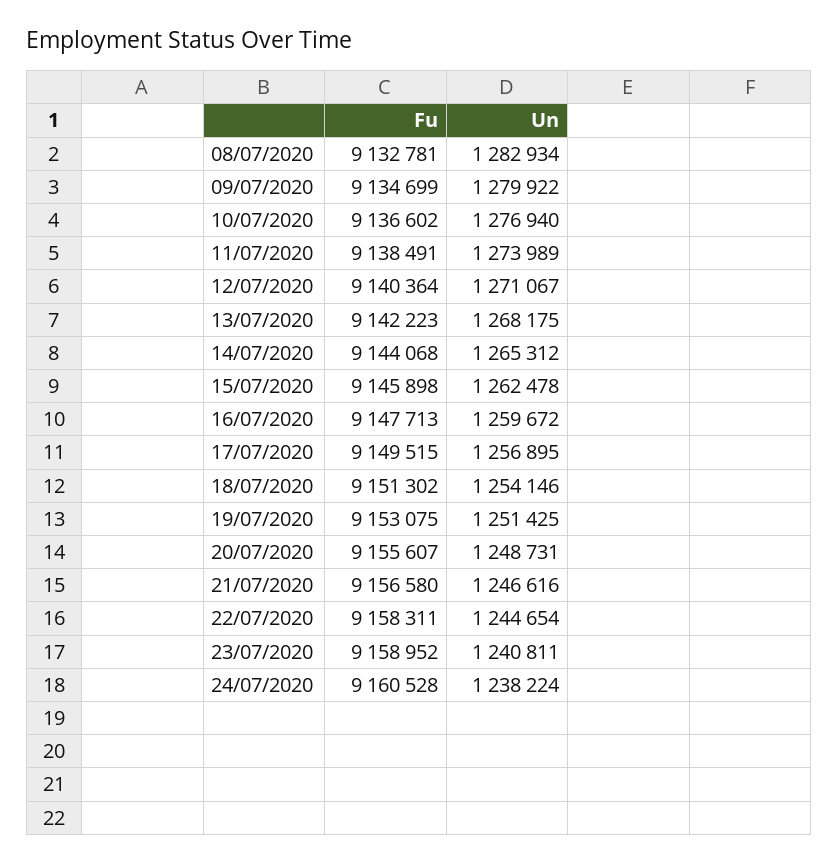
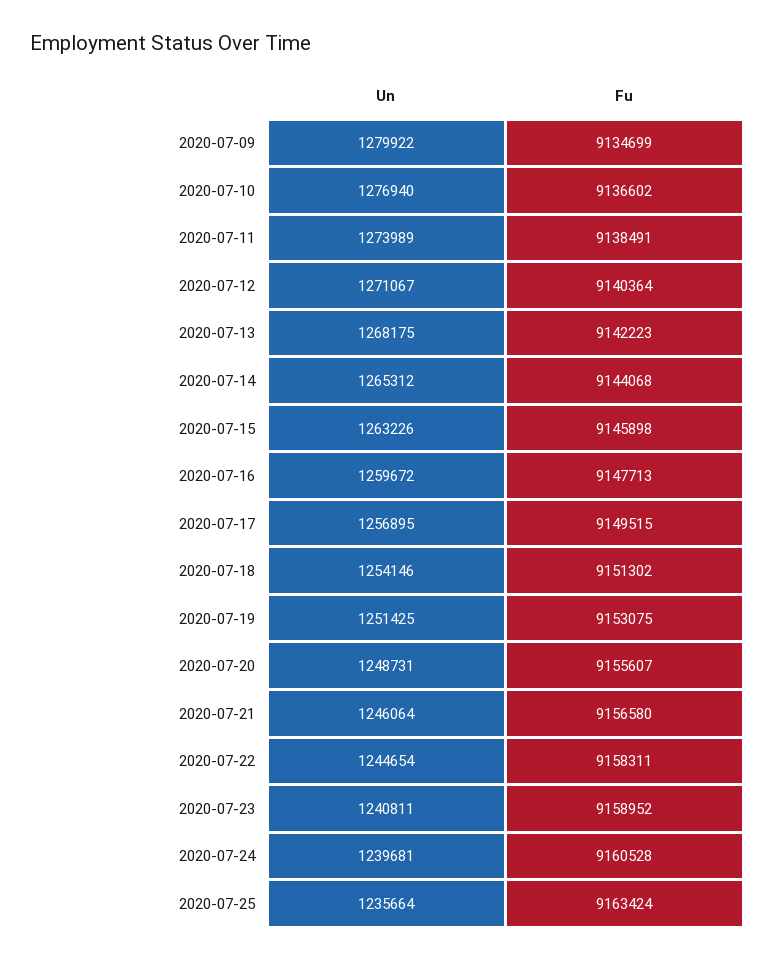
Fu, 08/07/2020: 9132781 -> none
Un, 08/07/2020: 1282934 -> none
Un, 15/07/2020: 1262478 -> 1263226
Un, 21/07/2020: 1246616 -> 1246064
Un, 24/07/2020: 1238224 -> 1239681
Un, 2020-07-25: none -> 1235664
Fu, 2020-07-25: none -> 9163424

